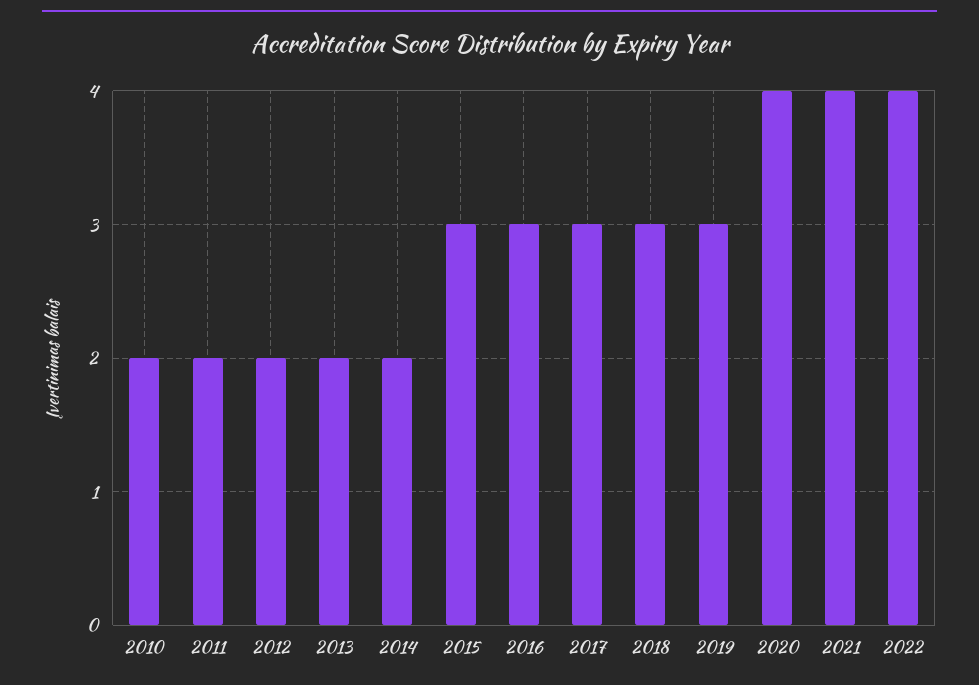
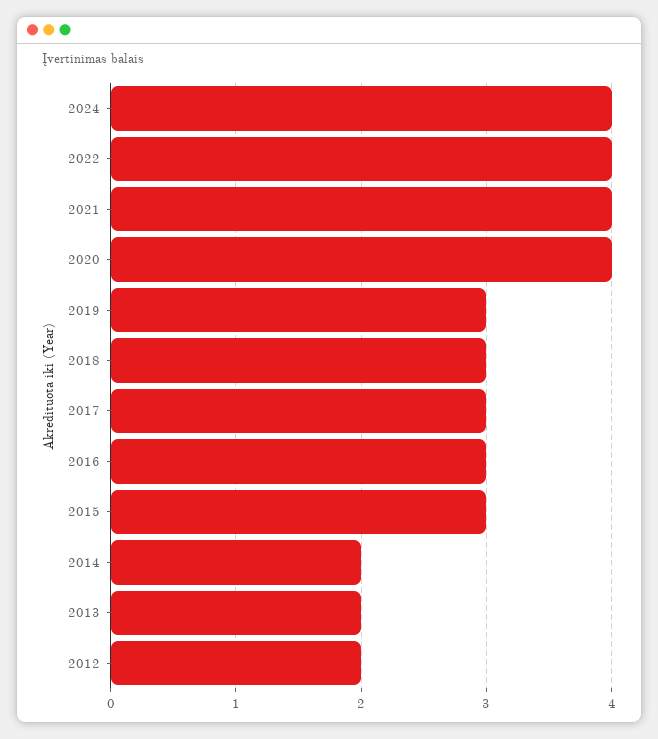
2010: 2 -> none
2011: 2 -> none
2024: none -> 4

